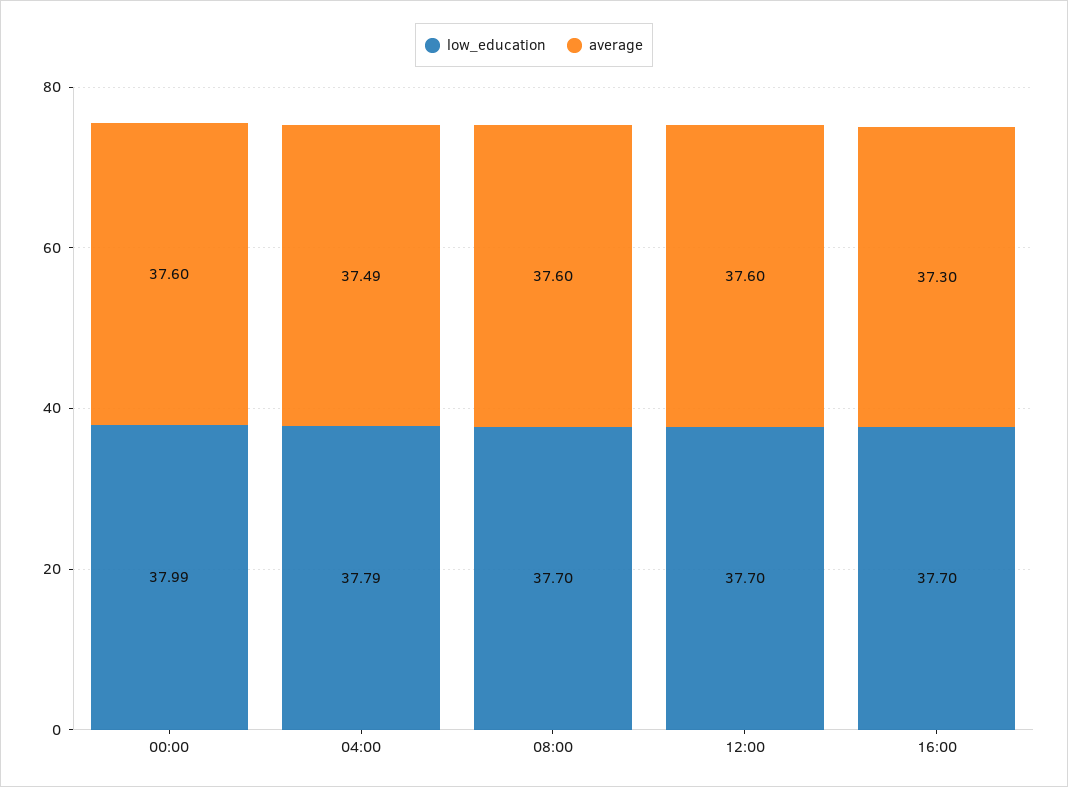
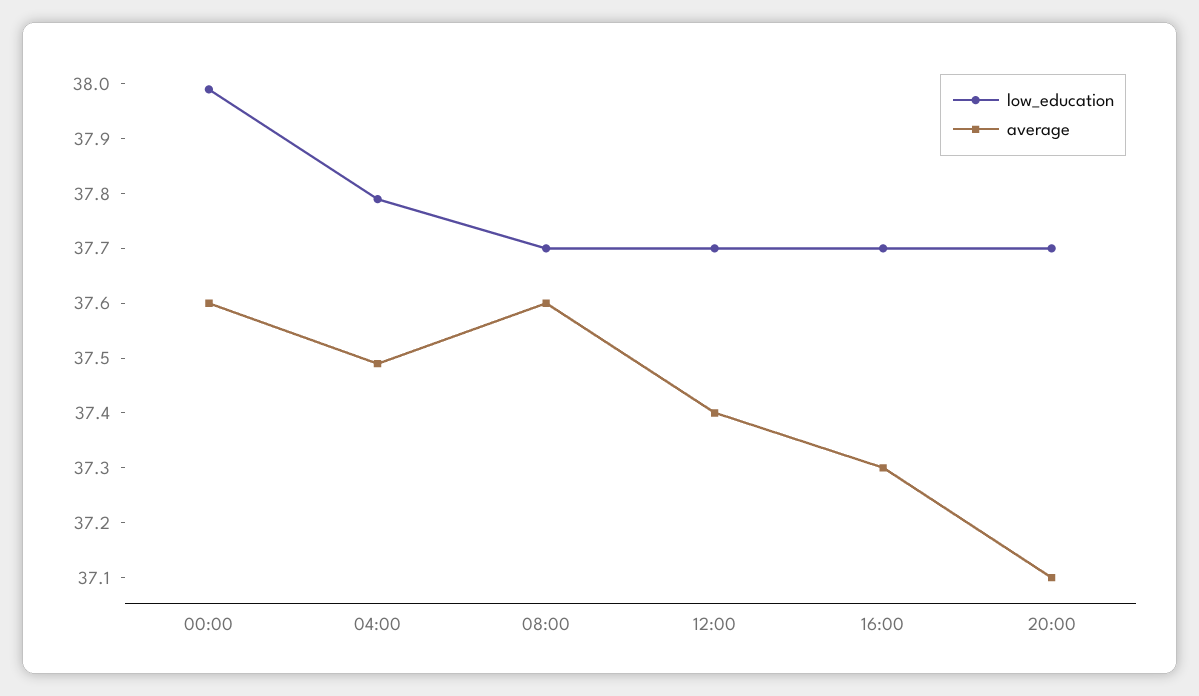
average, 12:00: 37.6 -> 37.4
low_education, 20:00: none -> 37.7
average, 20:00: none -> 37.1

